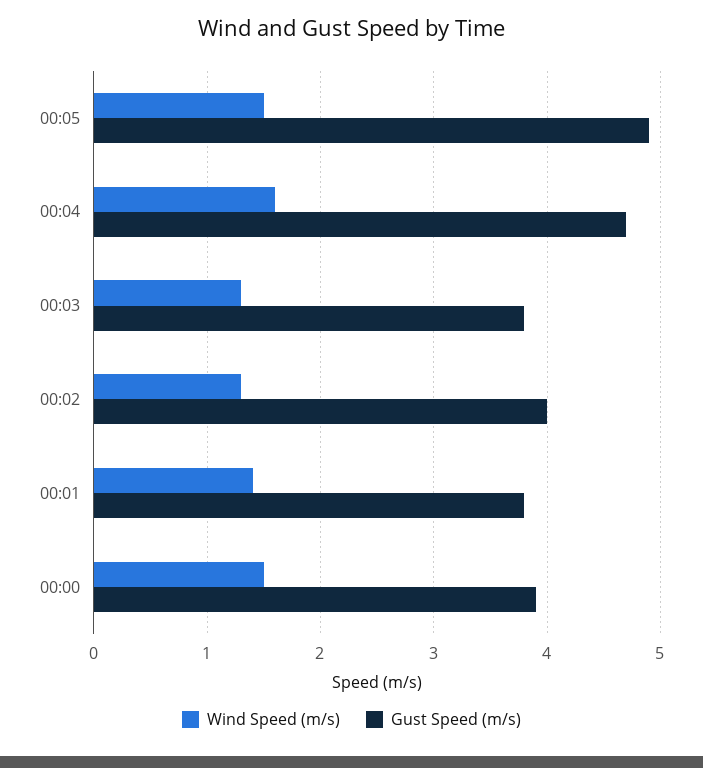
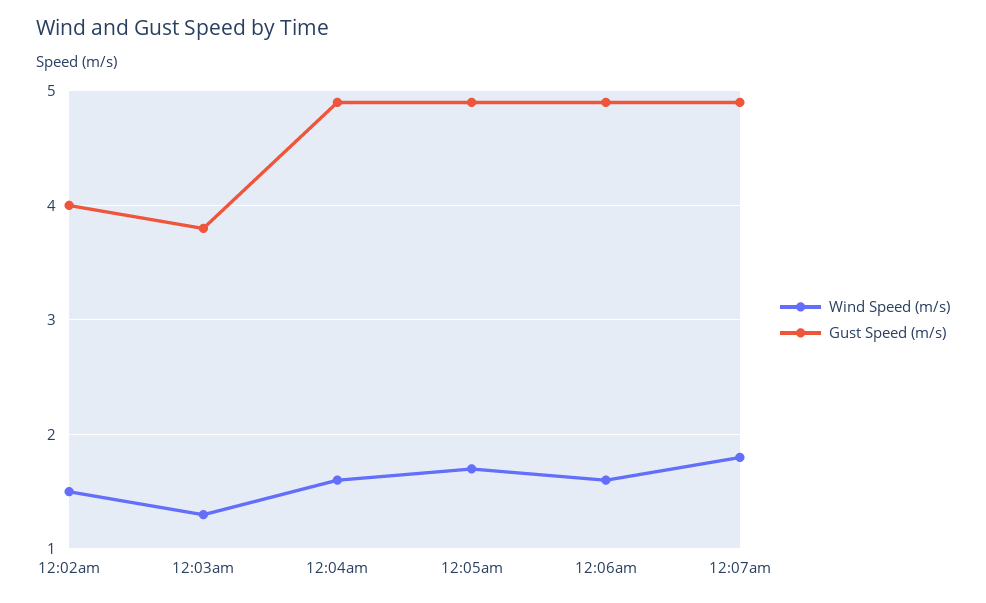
Wind Speed (m/s), 00:05: 1.5 -> 1.7
Gust Speed (m/s), 00:04: 4.7 -> 4.9
Wind Speed (m/s), 00:02: 1.3 -> 1.5
Wind Speed (m/s), 00:01: 1.4 -> none
Gust Speed (m/s), 00:01: 3.8 -> none
Wind Speed (m/s), 00:00: 1.5 -> none
Gust Speed (m/s), 00:00: 3.9 -> none
Wind Speed (m/s), 12:06am: none -> 1.6
Gust Speed (m/s), 12:06am: none -> 4.9
Wind Speed (m/s), 12:07am: none -> 1.8
Gust Speed (m/s), 12:07am: none -> 4.9

